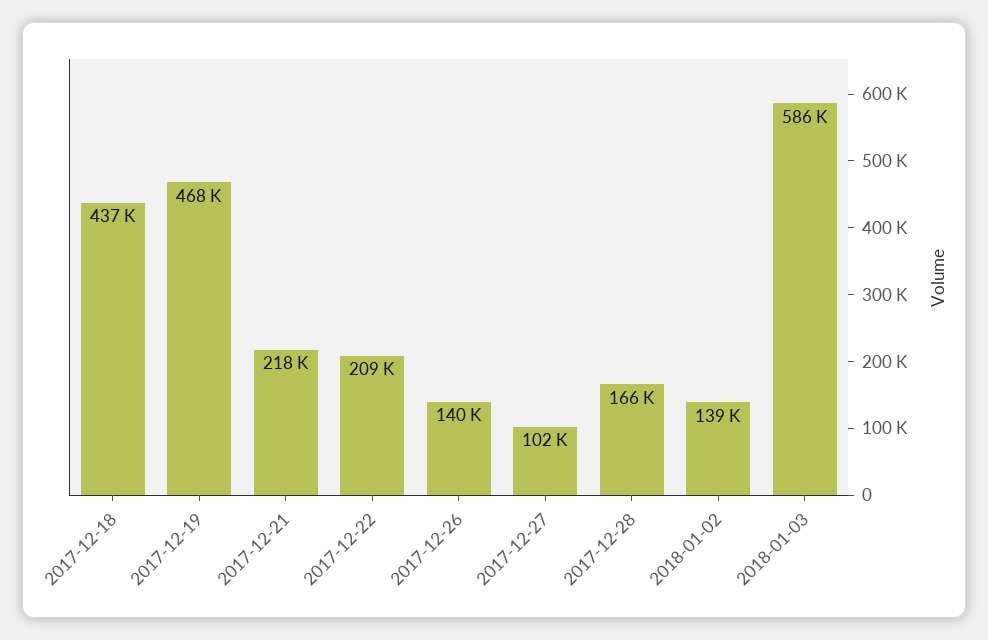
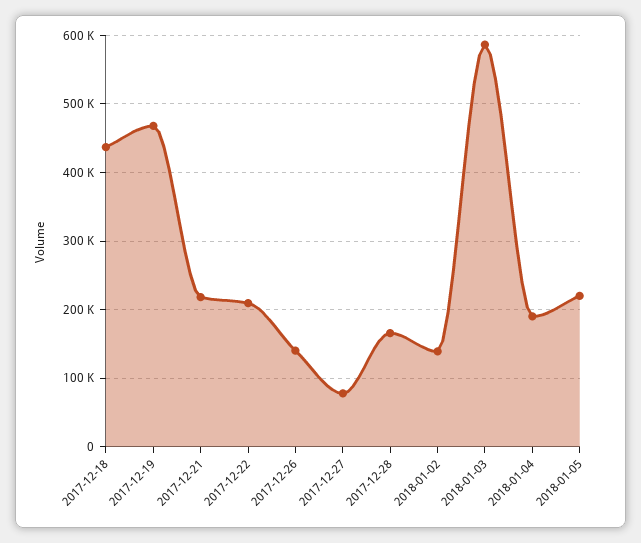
2017-12-27: 102000 -> 80000
2018-01-04: none -> 190000
2018-01-05: none -> 220000

